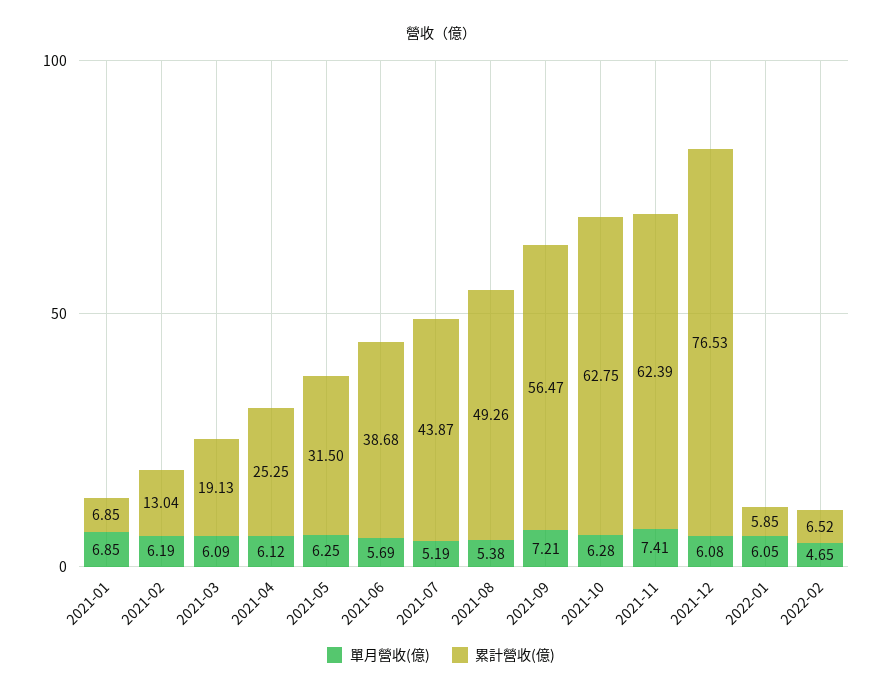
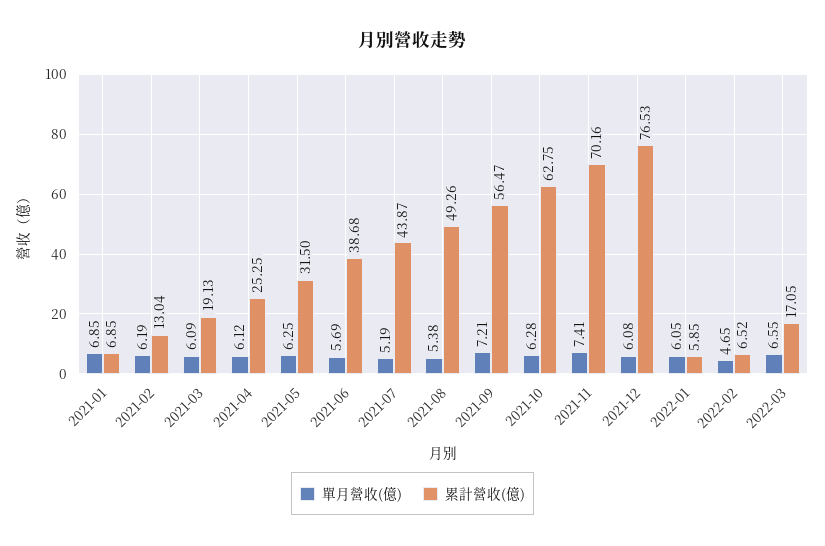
累計營收(億), 2021-11: 62.39 -> 70.16
單月營收(億), 2022-03: none -> 6.55
累計營收(億), 2022-03: none -> 17.05

